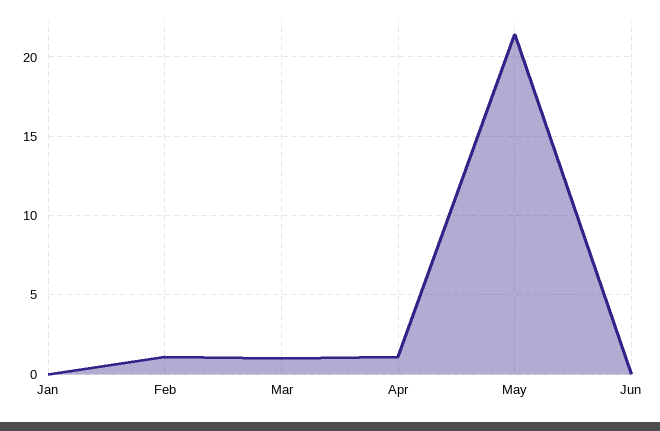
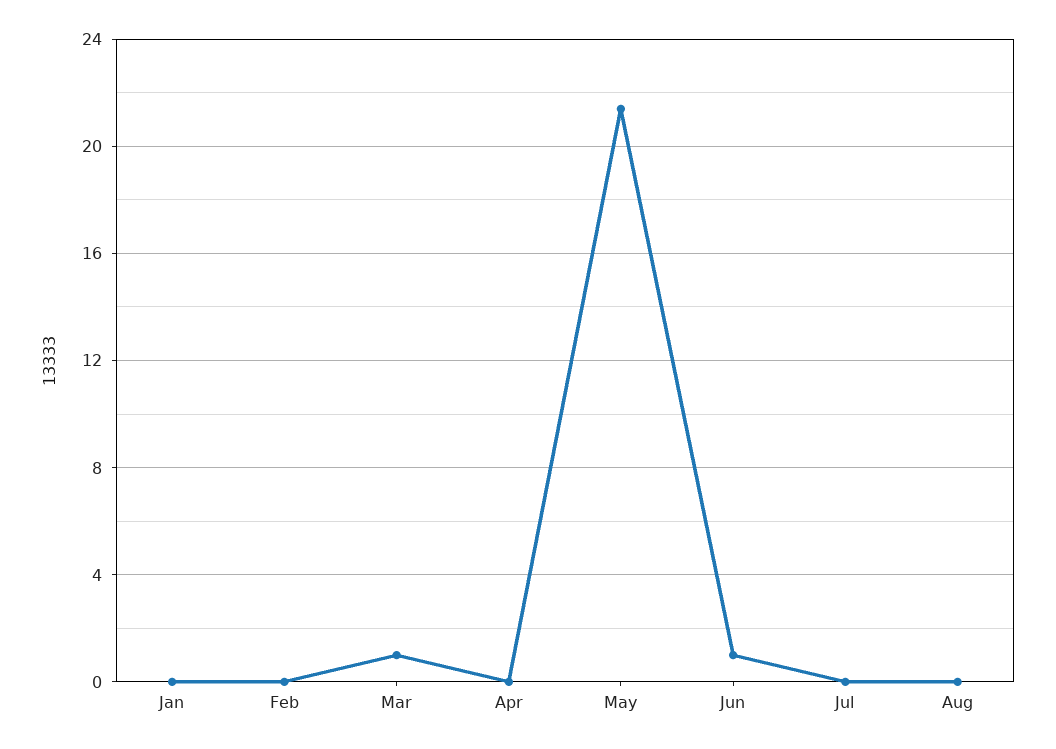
Feb: 1 -> 0
Apr: 1 -> 0
Jun: 0 -> 1
Jul: none -> 0
Aug: none -> 0

